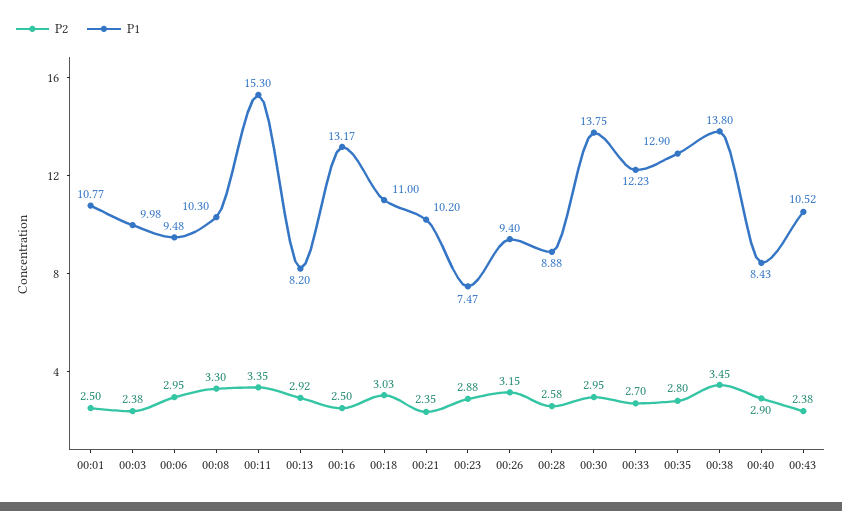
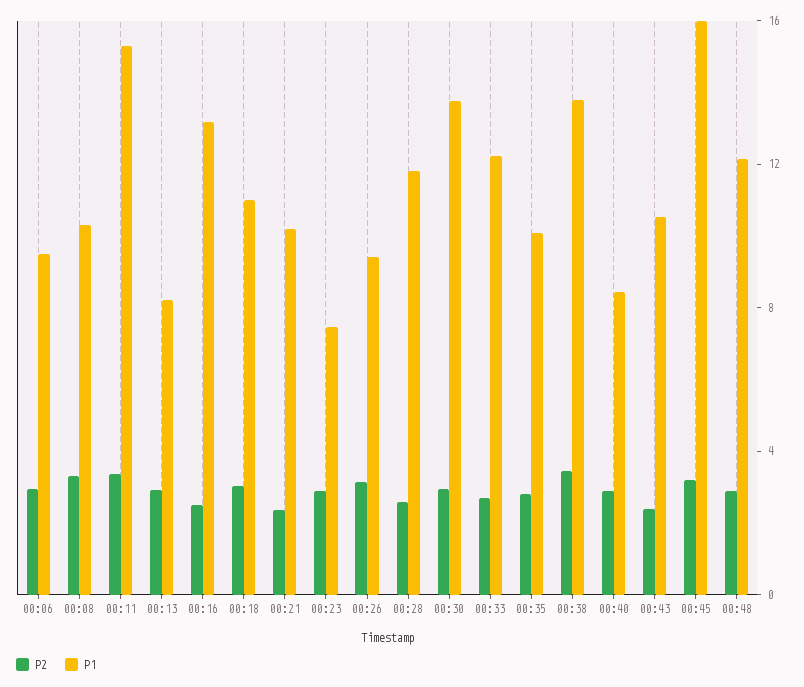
P2, 00:01: 2.5 -> none
P1, 00:01: 10.77 -> none
P2, 00:03: 2.38 -> none
P1, 00:03: 9.98 -> none
P1, 00:28: 8.88 -> 12
P1, 00:35: 12.9 -> 10
P2, 00:45: none -> 3
P1, 00:45: none -> 16
P2, 00:48: none -> 3
P1, 00:48: none -> 12

